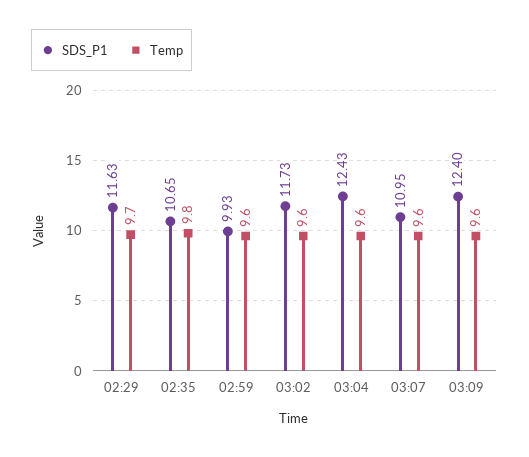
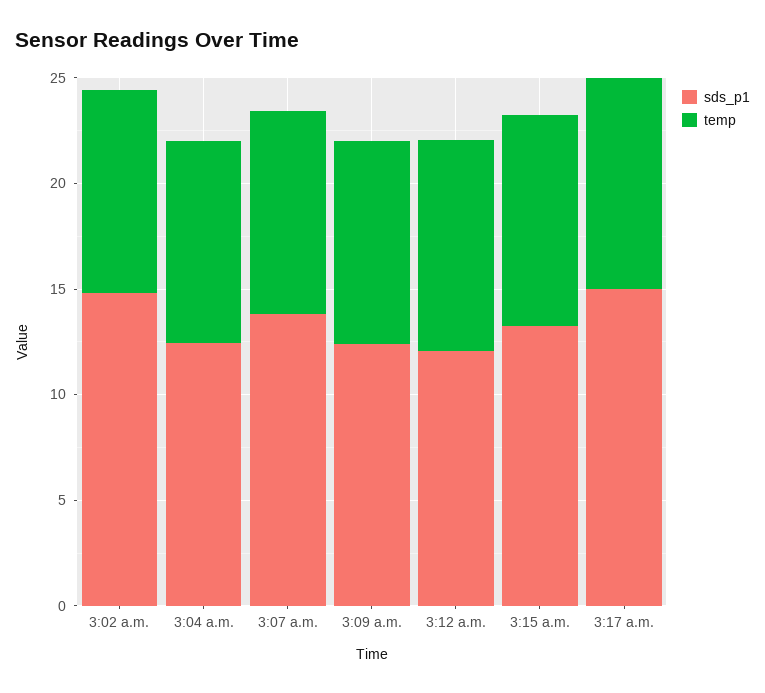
SDS_P1, 02:29: 11.63 -> none
Temp, 02:29: 9.7 -> none
SDS_P1, 02:35: 10.65 -> none
Temp, 02:35: 9.8 -> none
SDS_P1, 02:59: 9.93 -> none
Temp, 02:59: 9.6 -> none
SDS_P1, 03:02: 11.73 -> 15
SDS_P1, 03:07: 10.95 -> 14
SDS_P1, 3:12 a.m.: none -> 12
Temp, 3:12 a.m.: none -> 10
SDS_P1, 3:15 a.m.: none -> 13
Temp, 3:15 a.m.: none -> 10
SDS_P1, 3:17 a.m.: none -> 15
Temp, 3:17 a.m.: none -> 10

